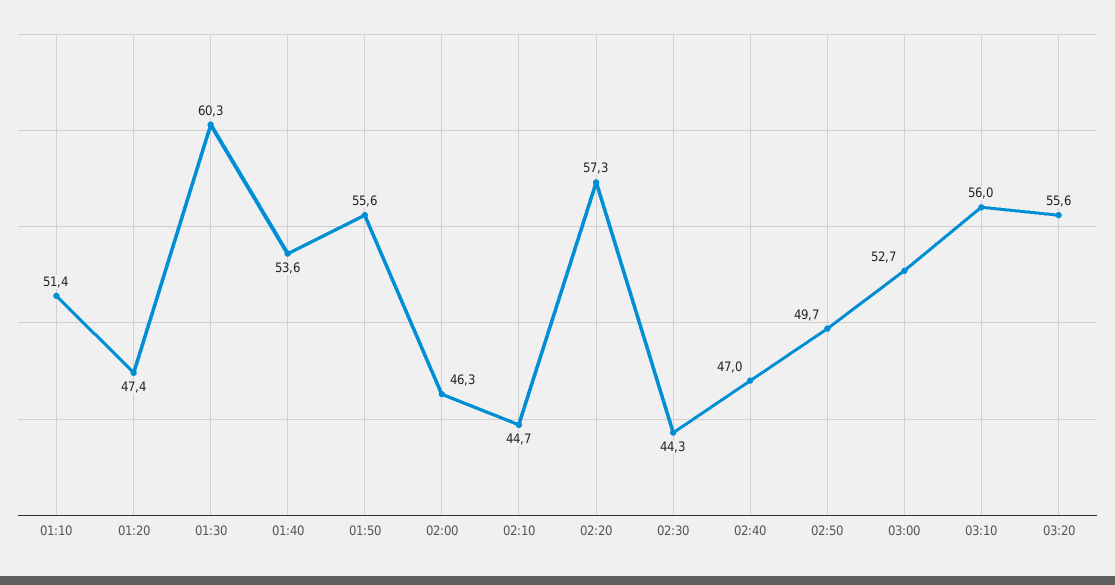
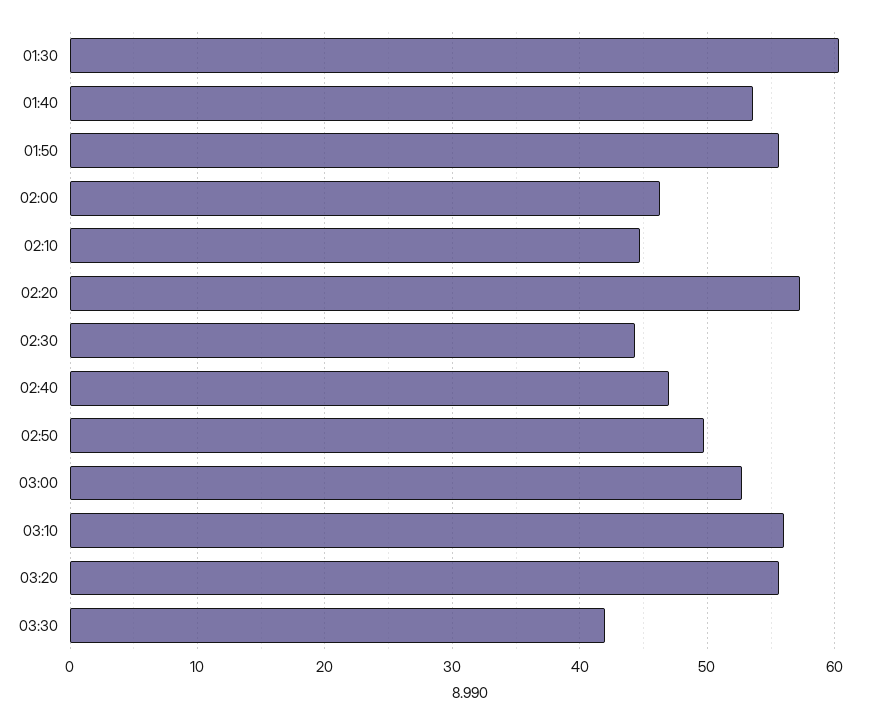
01:10: 51.4 -> none
01:20: 47.4 -> none
03:30: none -> 42

